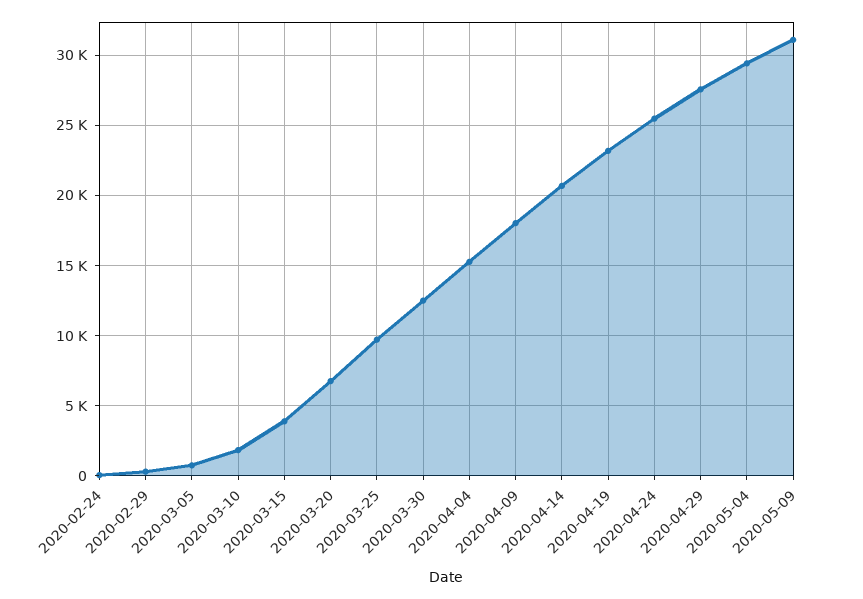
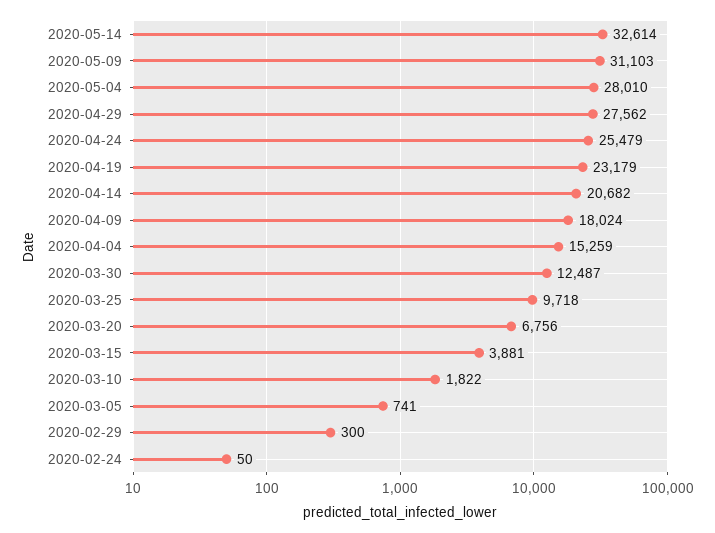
2020-05-04: 29500 -> 28010
2020-05-14: none -> 32614

